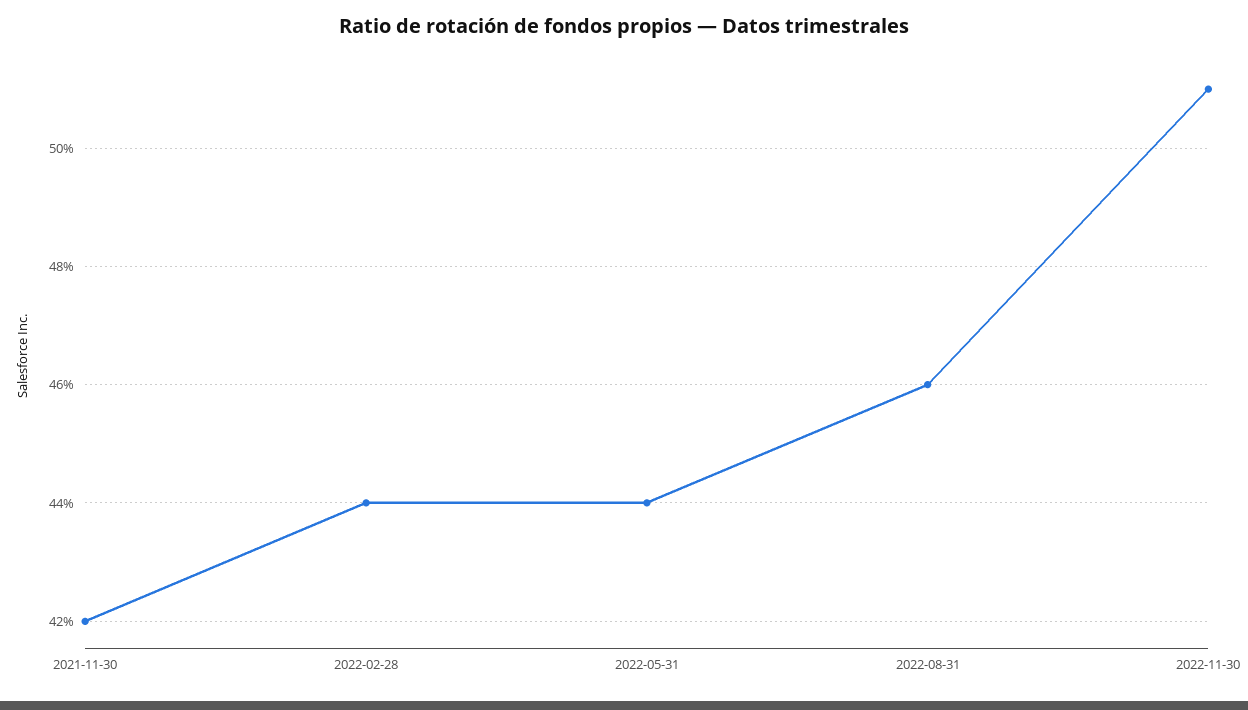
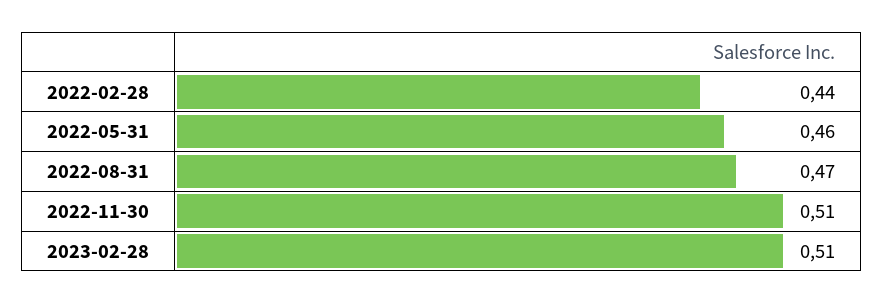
2021-11-30: 0.42 -> none
2022-05-31: 0.44 -> 0.46
2022-08-31: 0.46 -> 0.47
2023-02-28: none -> 0.51

